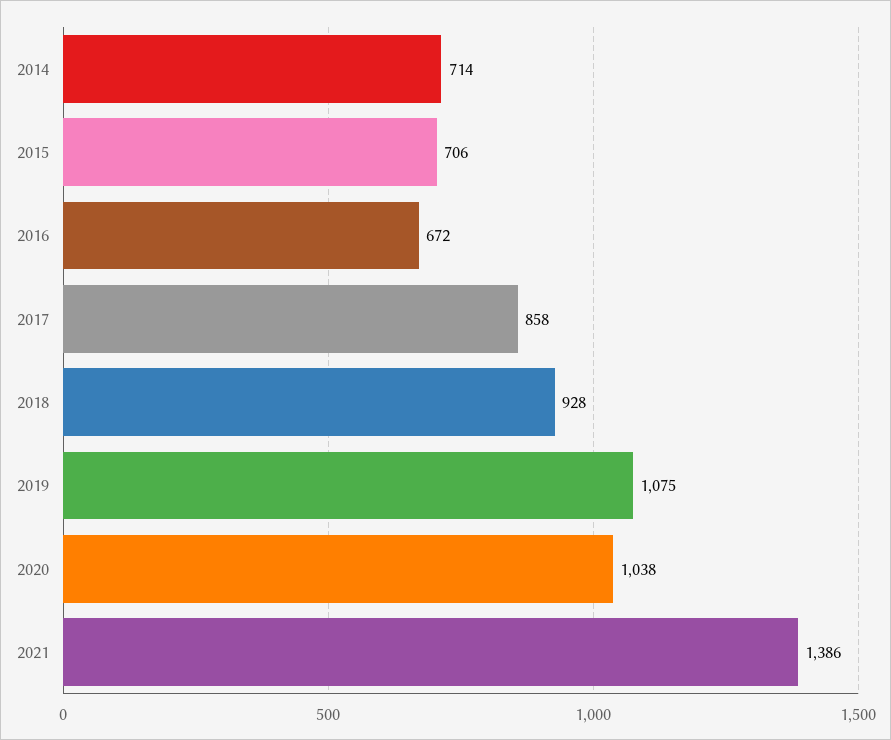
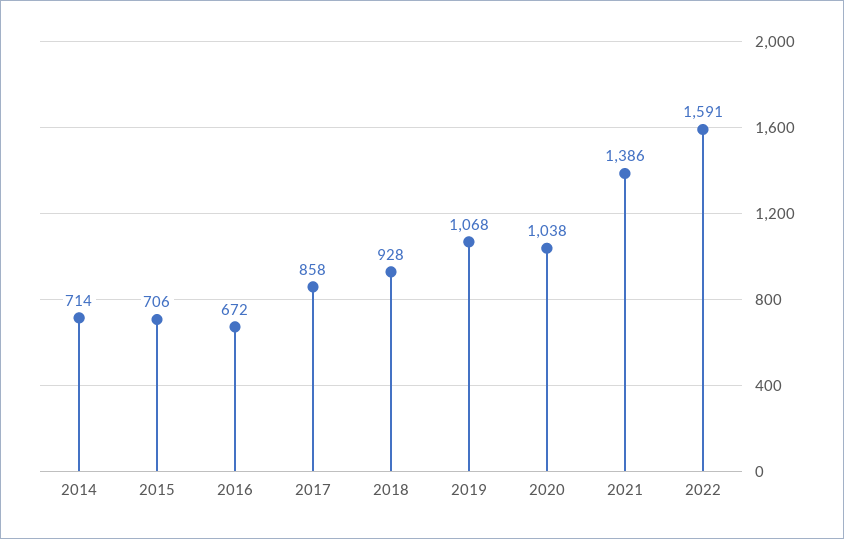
2019: 1075 -> 1068
2022: none -> 1591

